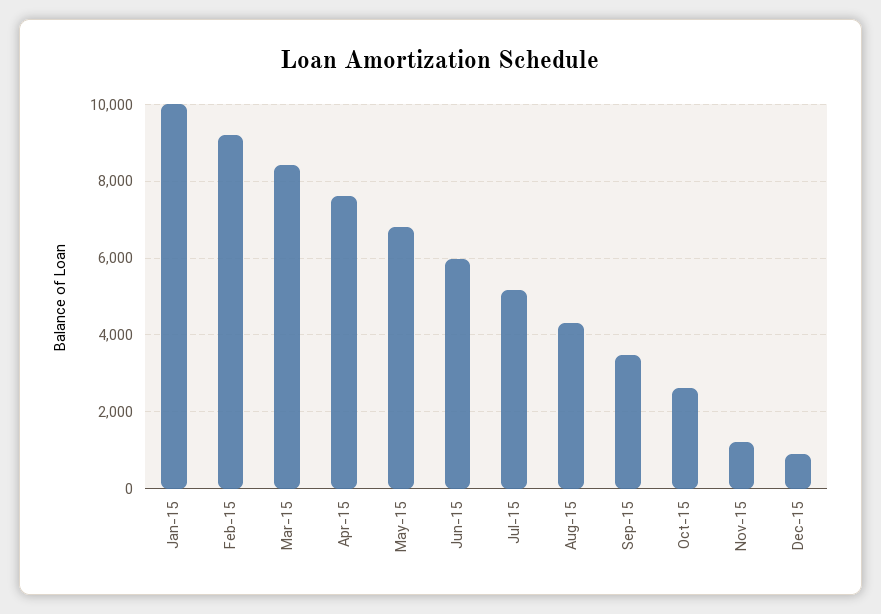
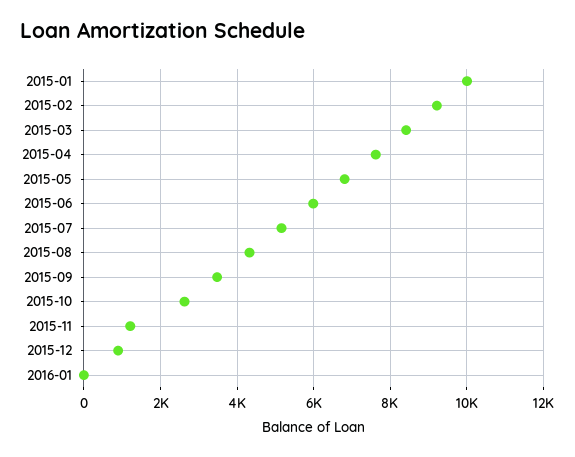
2016-01: none -> 0

